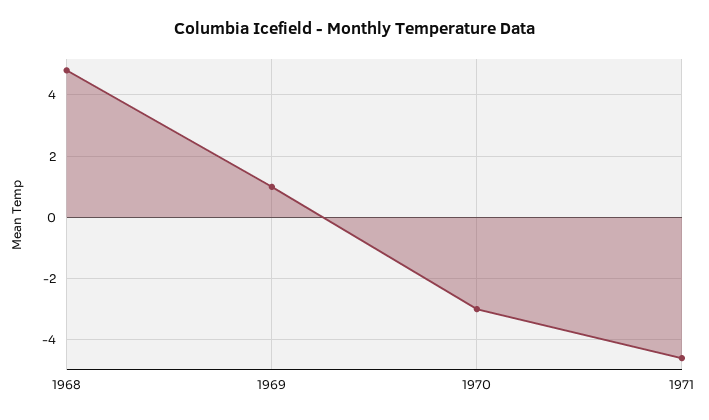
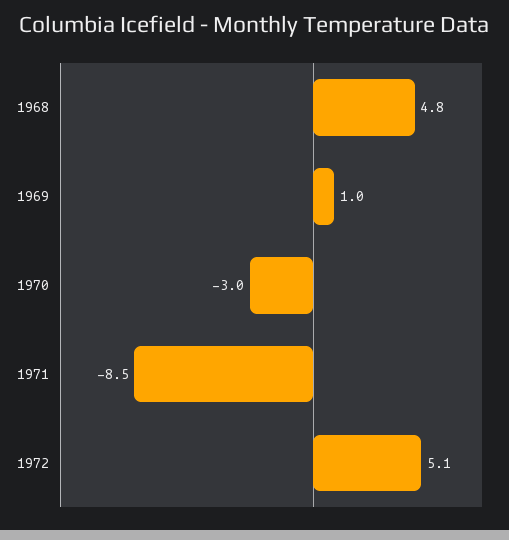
1971: -4.5 -> -8.5
1972: none -> 5.1

